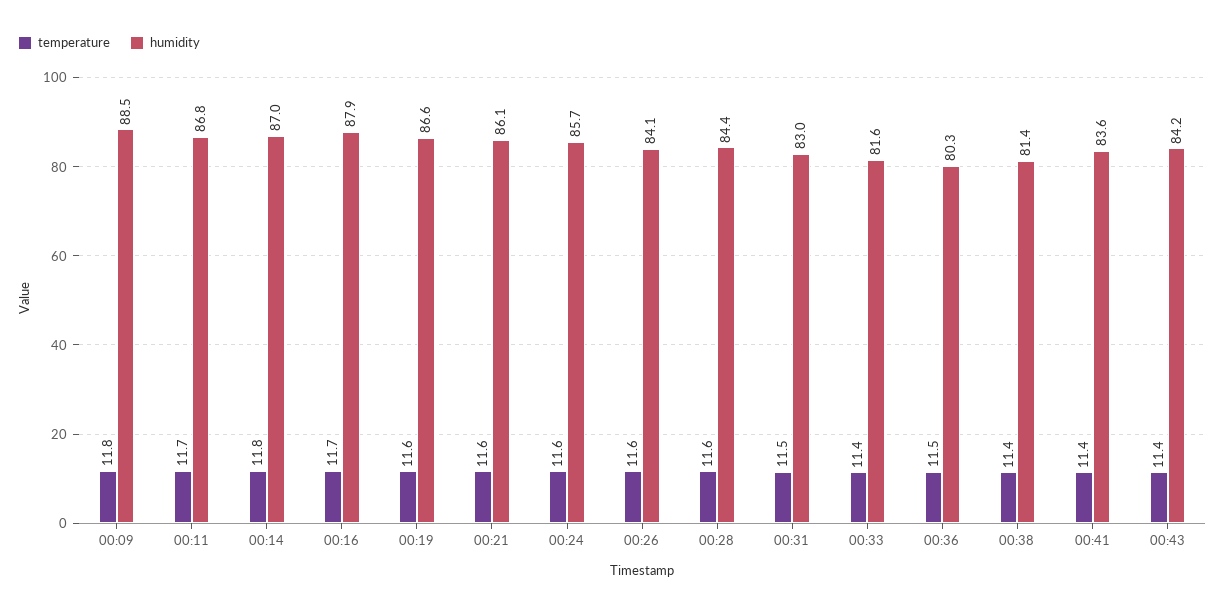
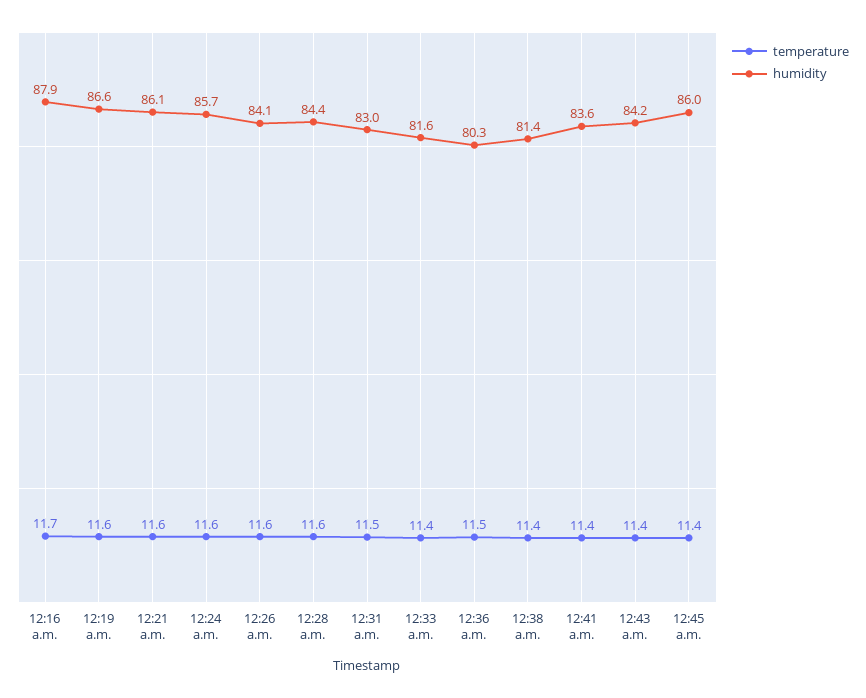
temperature, 00:09: 11.8 -> none
humidity, 00:09: 88.5 -> none
temperature, 00:11: 11.7 -> none
humidity, 00:11: 86.8 -> none
temperature, 00:14: 11.8 -> none
humidity, 00:14: 87 -> none
temperature, 12:45 a.m.: none -> 11.4
humidity, 12:45 a.m.: none -> 86

